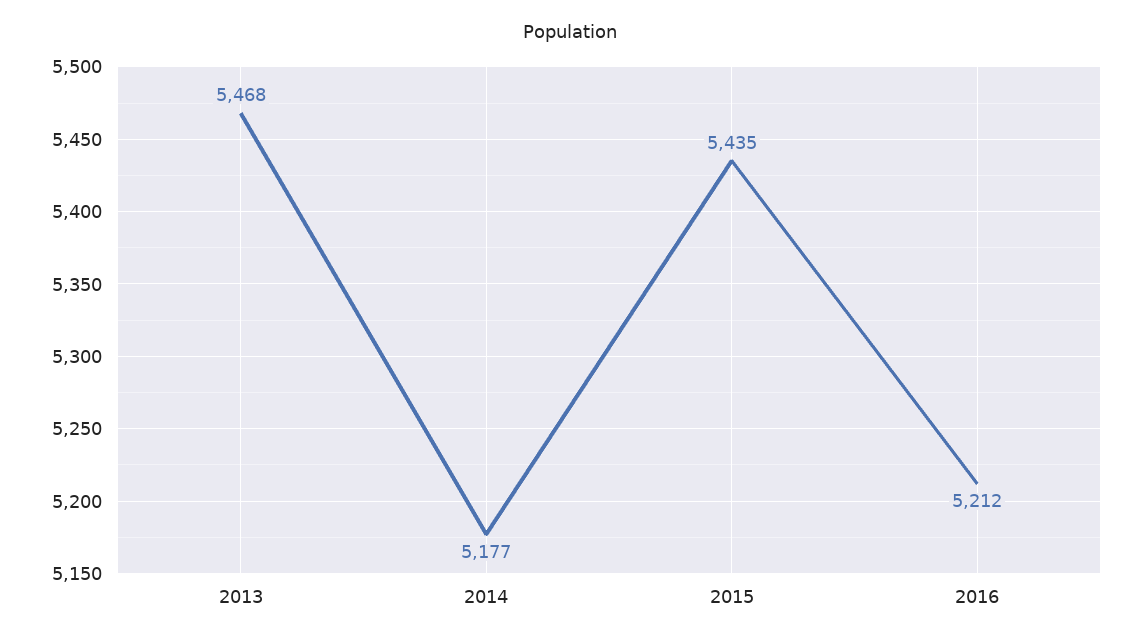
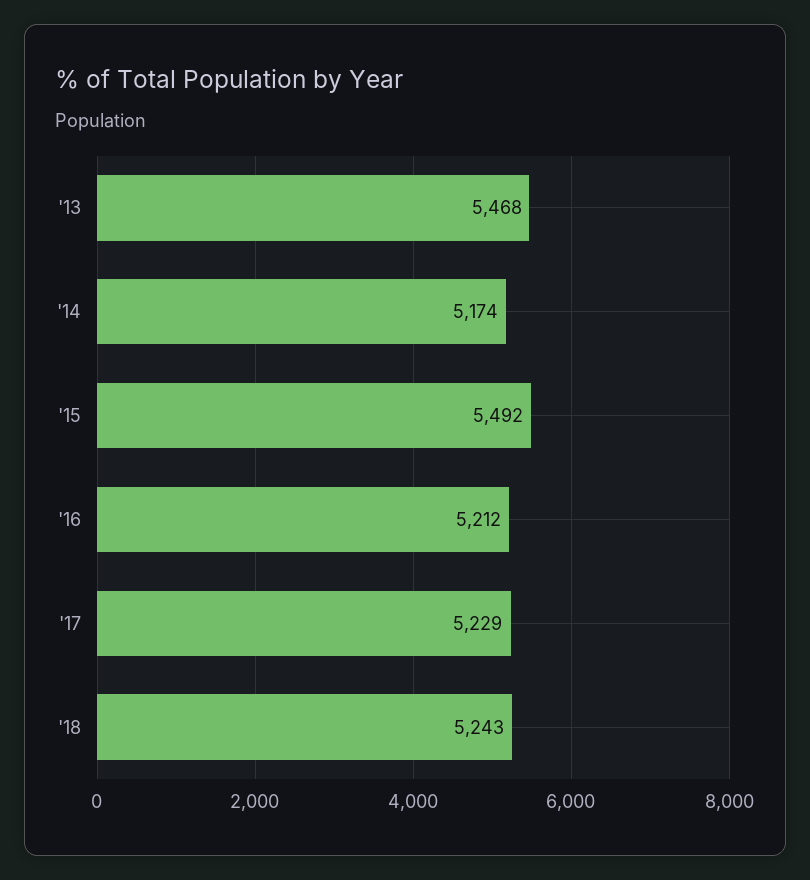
2014: 5177 -> 5174
2015: 5435 -> 5492
'17: none -> 5229
'18: none -> 5243

